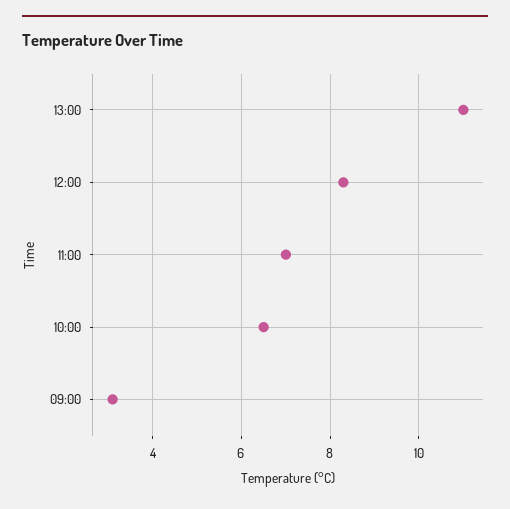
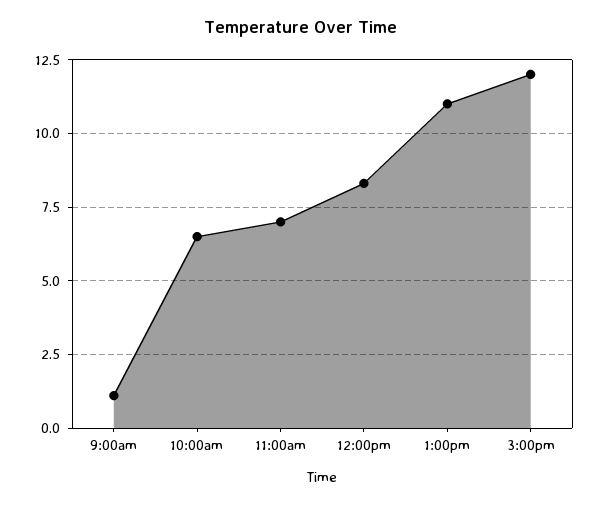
09:00: 3 -> 1
3:00pm: none -> 12

